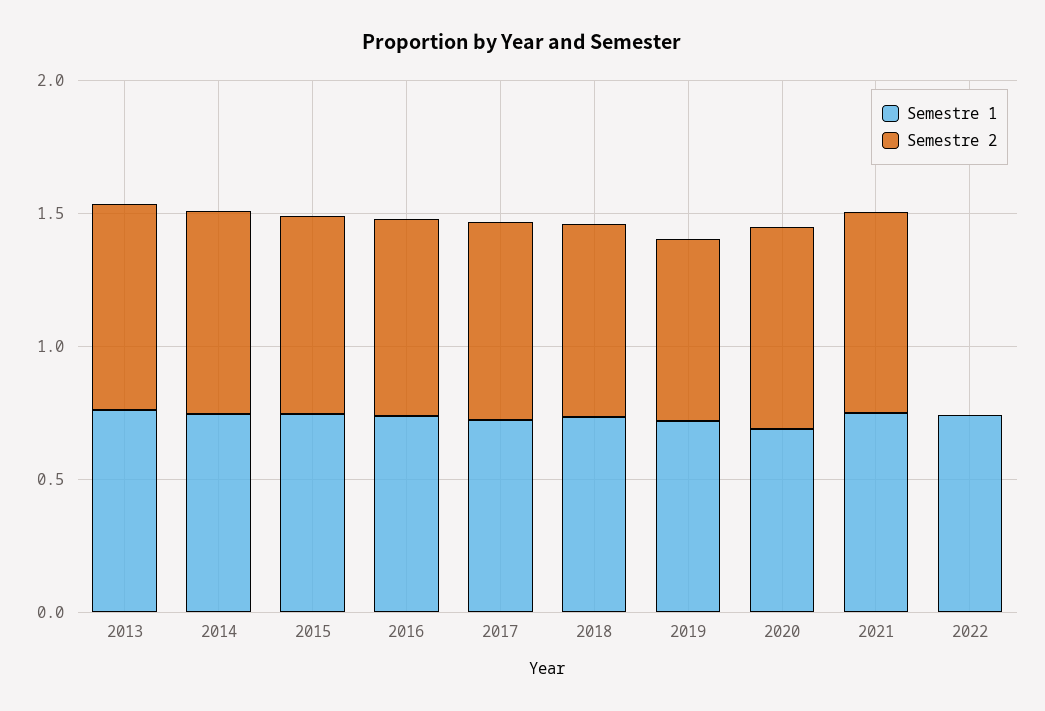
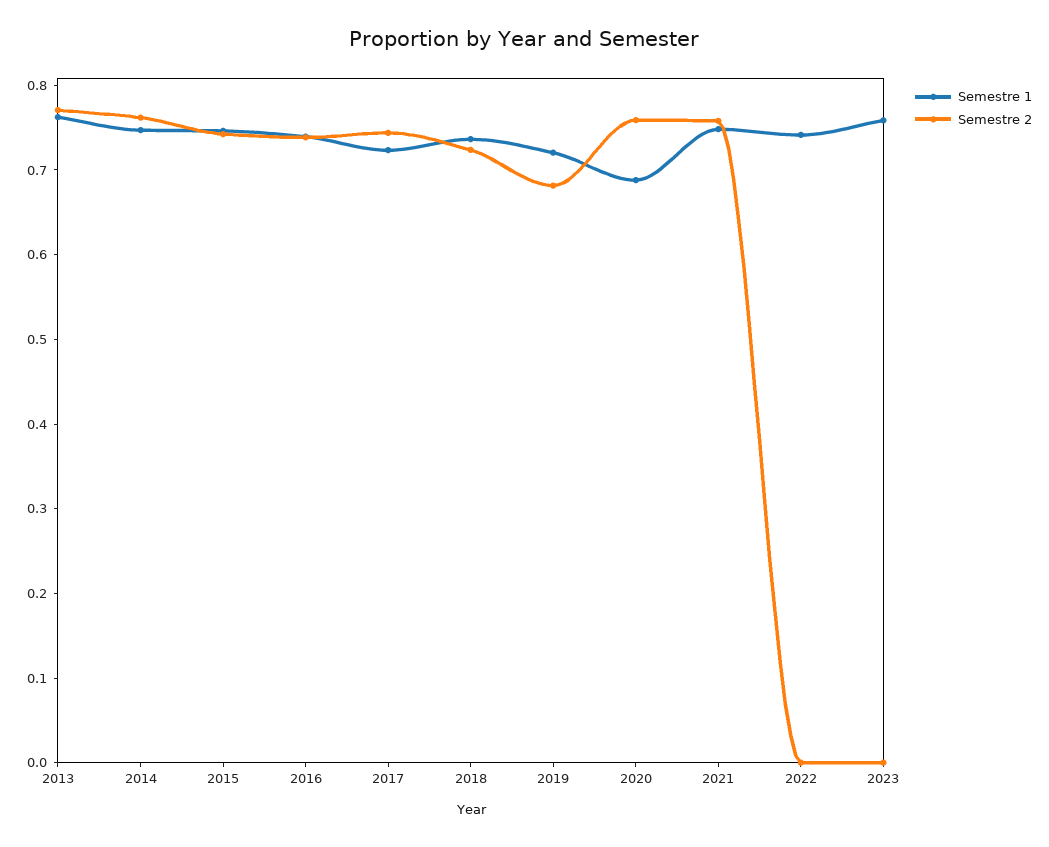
Semestre 1, 2023: none -> 0.76
Semestre 2, 2023: none -> 0

